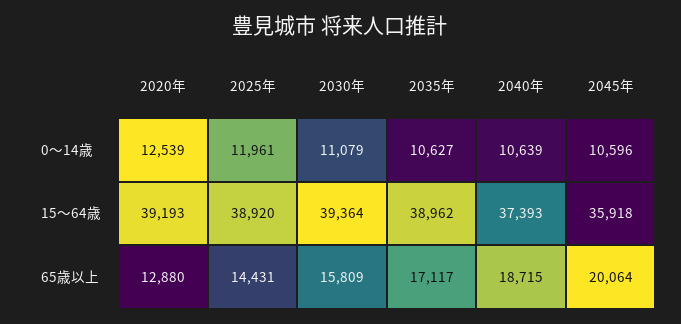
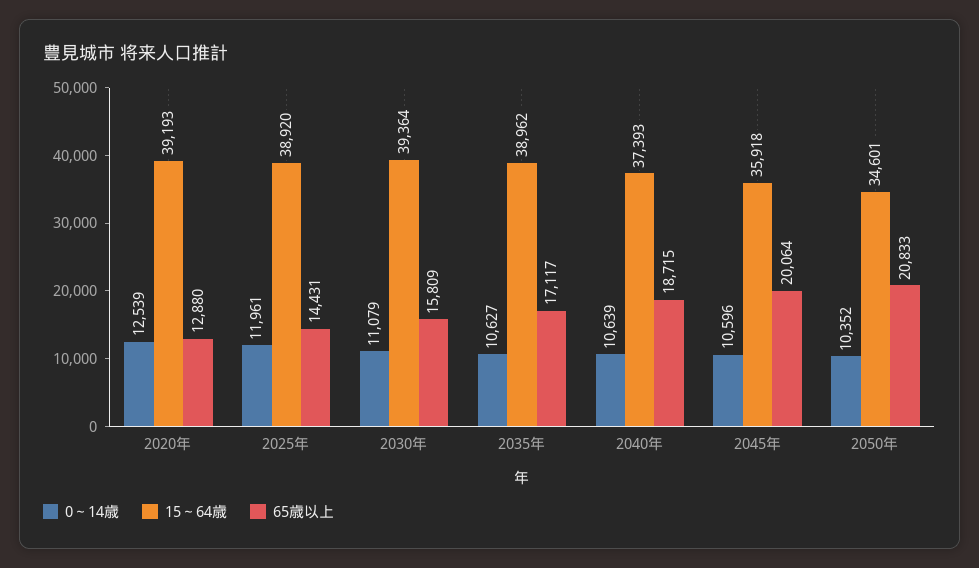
0～14歳, 2050年: none -> 10352
15～64歳, 2050年: none -> 34601
65歳以上, 2050年: none -> 20833

